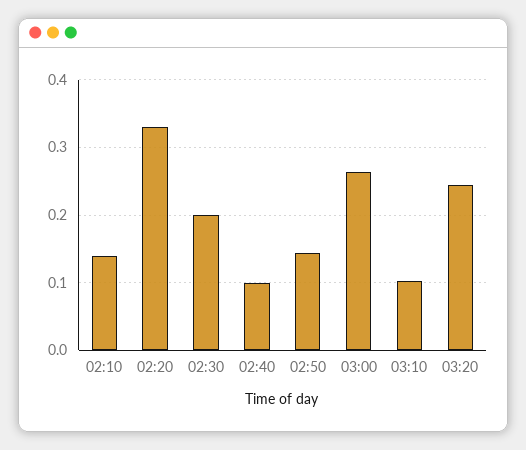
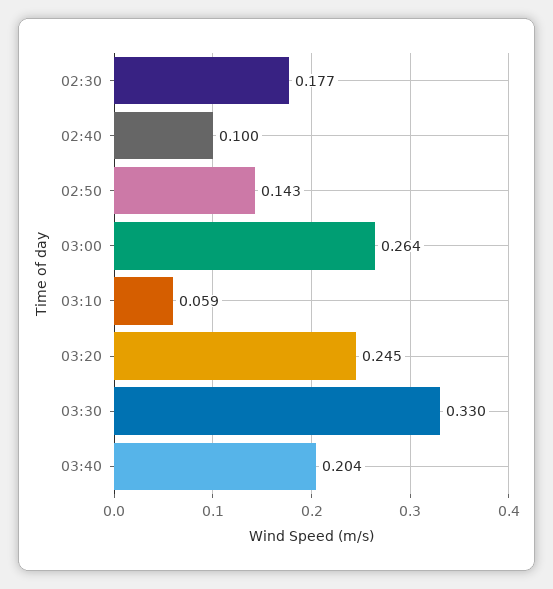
02:10: 0.14 -> none
02:20: 0.33 -> none
02:30: 0.2 -> 0.177
03:10: 0.1 -> 0.059
03:30: none -> 0.33
03:40: none -> 0.204

